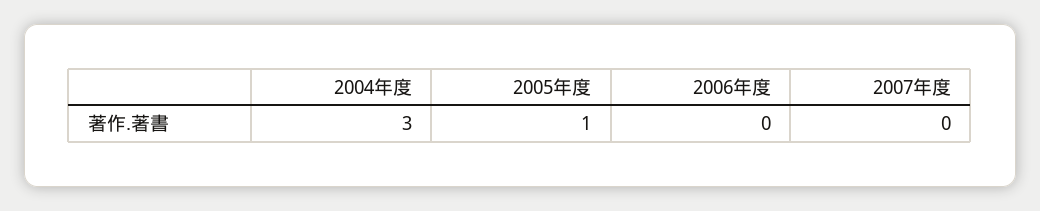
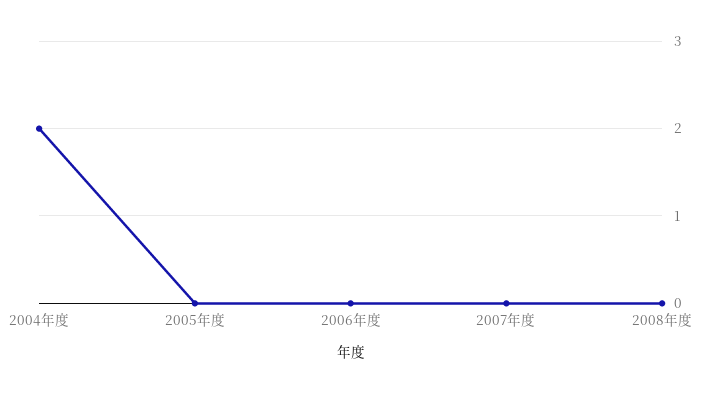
2004年度: 3 -> 2
2005年度: 1 -> 0
2008年度: none -> 0

